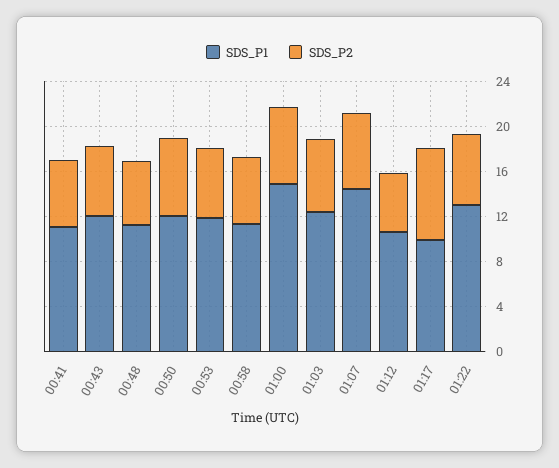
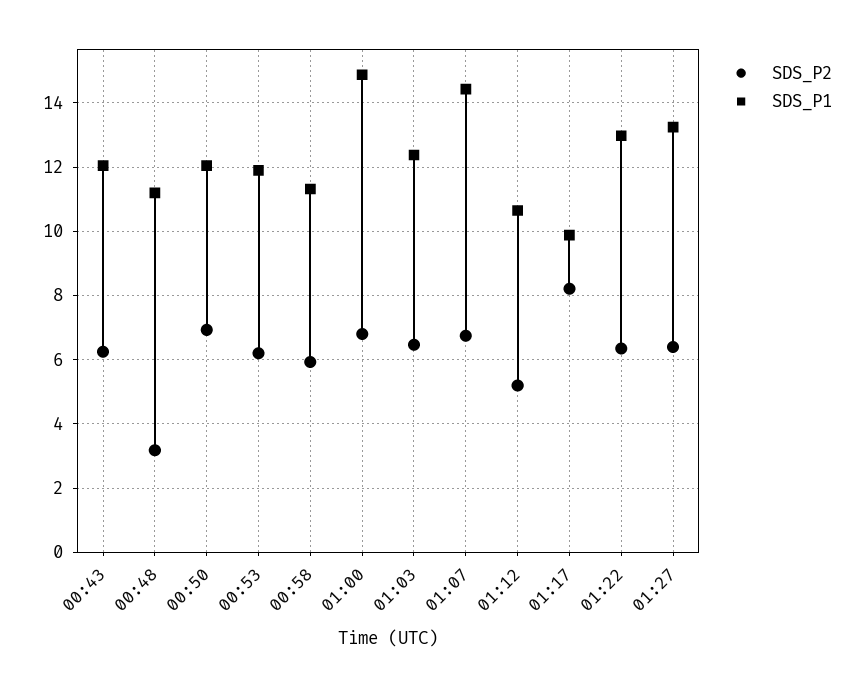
SDS_P1, 00:41: 11 -> none
SDS_P2, 00:41: 6 -> none
SDS_P2, 00:48: 6 -> 3.2
SDS_P2, 01:27: none -> 6.4
SDS_P1, 01:27: none -> 13.2

